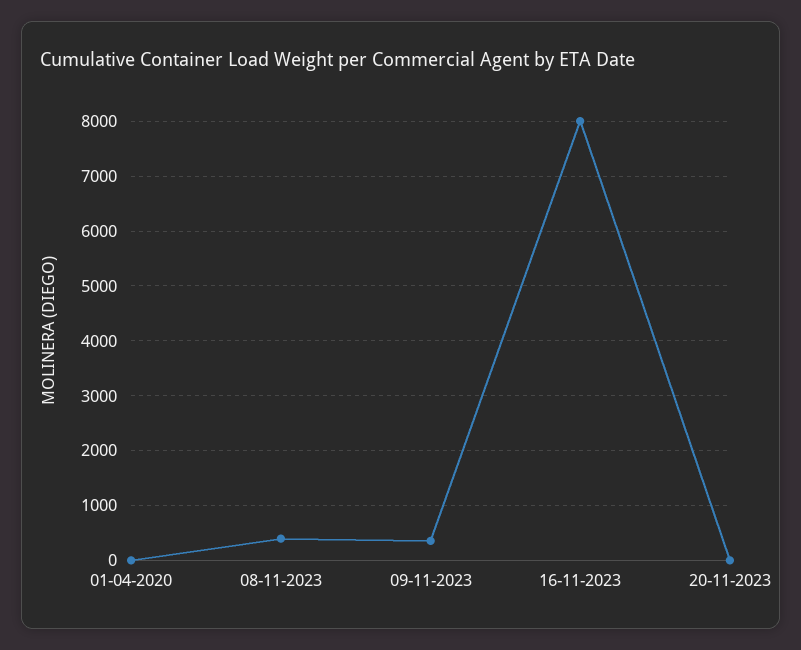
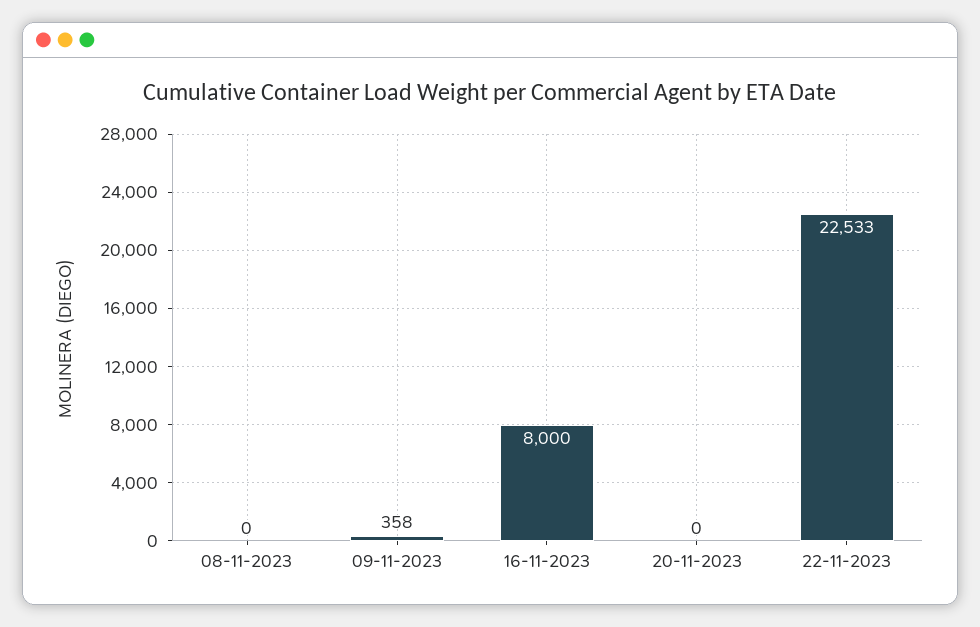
01-04-2020: 0 -> none
08-11-2023: 400 -> 0
22-11-2023: none -> 22533

